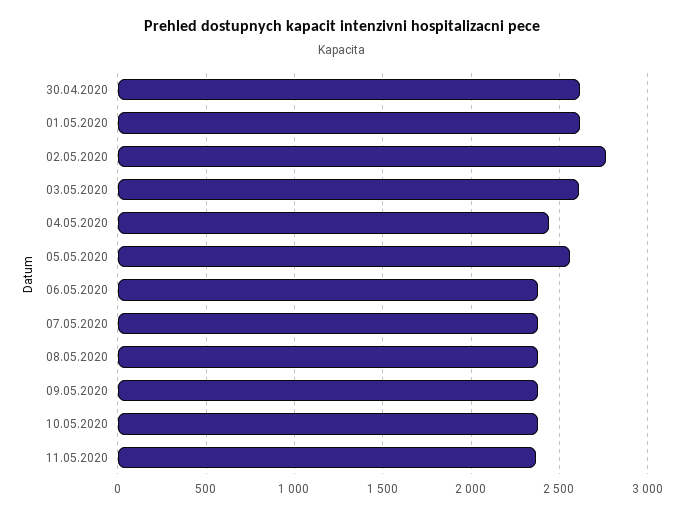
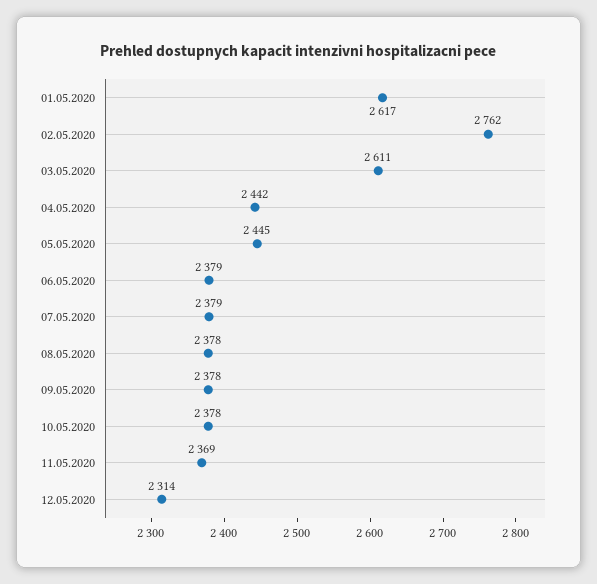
30.04.2020: 2600 -> none
05.05.2020: 2550 -> 2445
12.05.2020: none -> 2314

